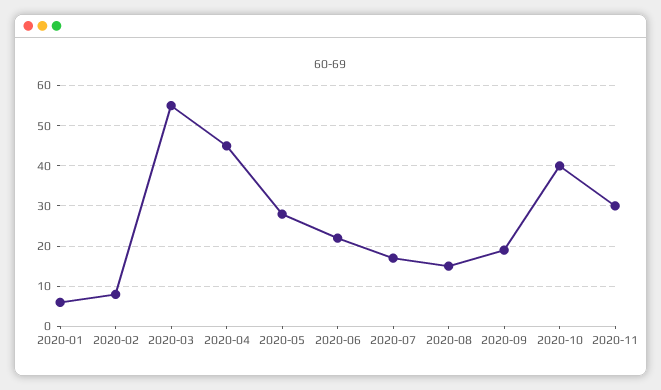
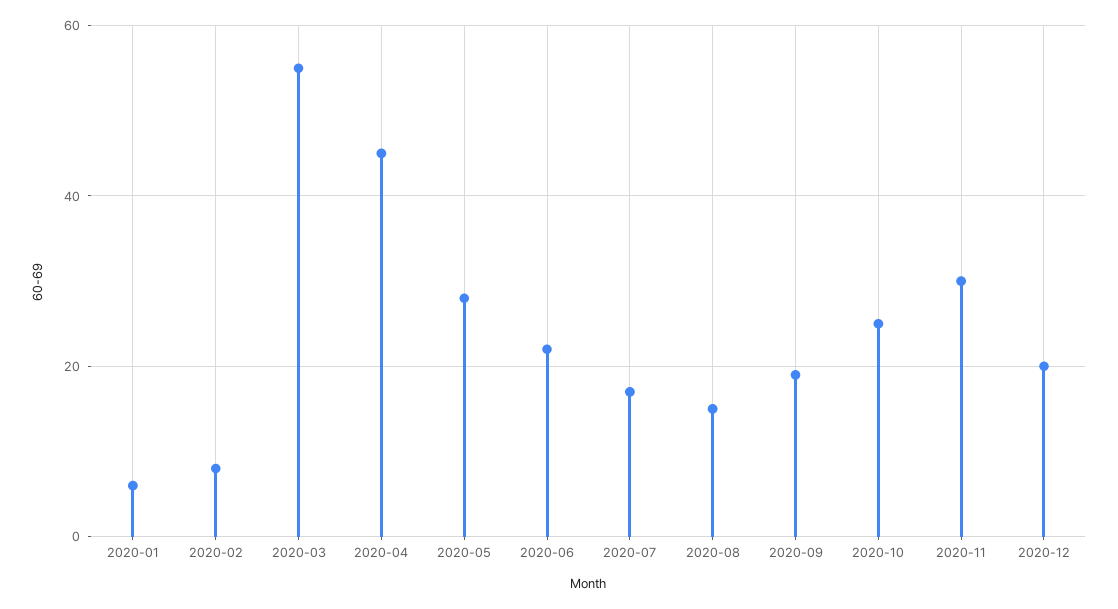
2020-10: 40 -> 25
2020-12: none -> 20

